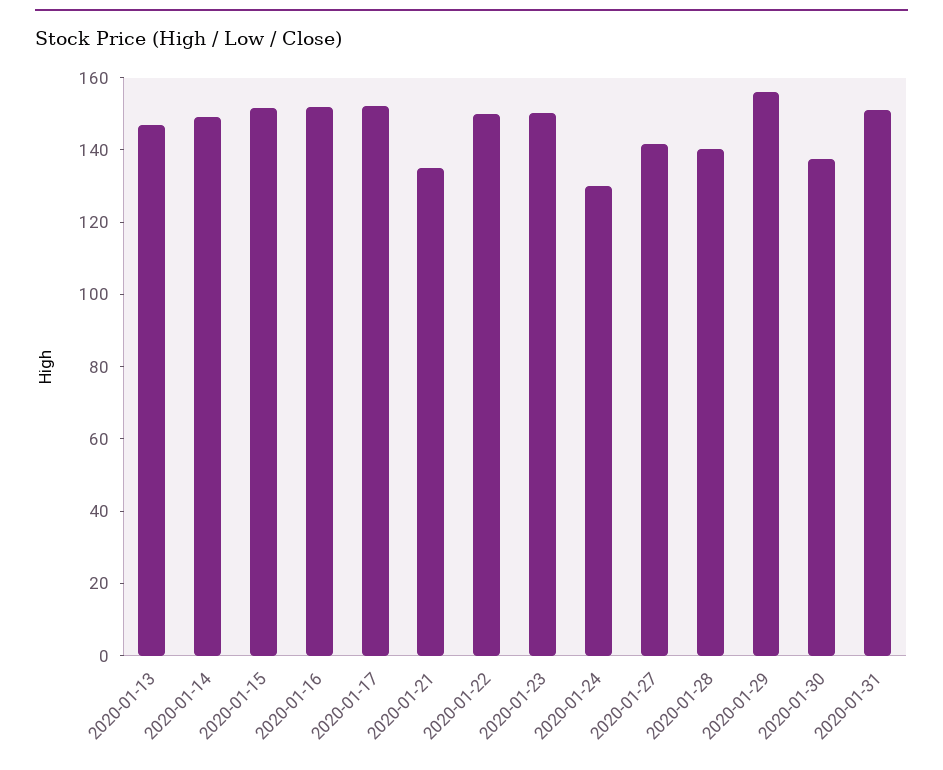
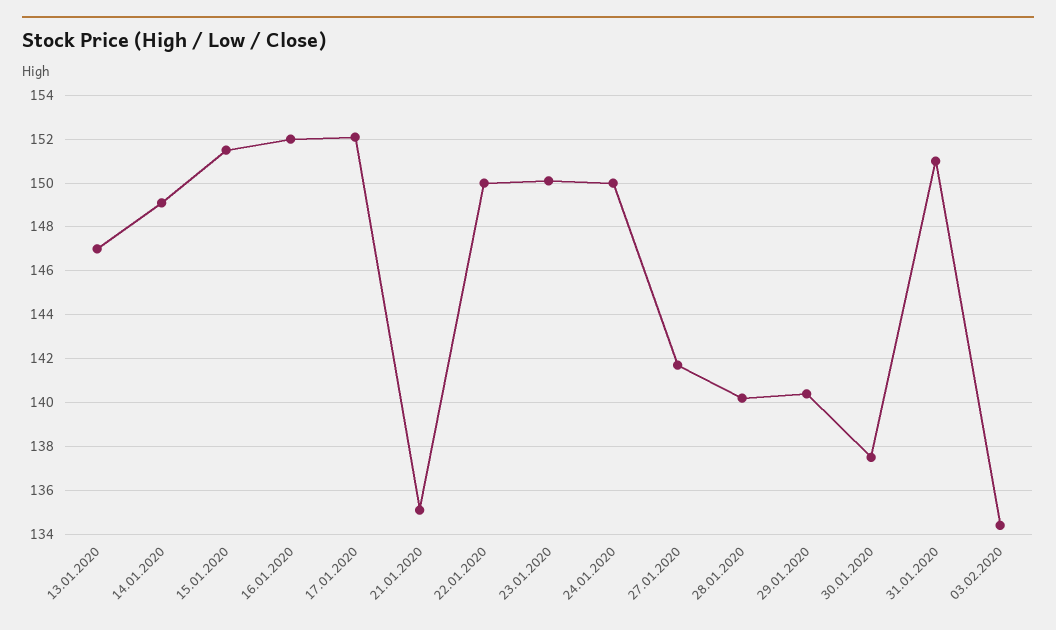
2020-01-24: 130 -> 150
2020-01-29: 155 -> 140.5
03.02.2020: none -> 134.5

